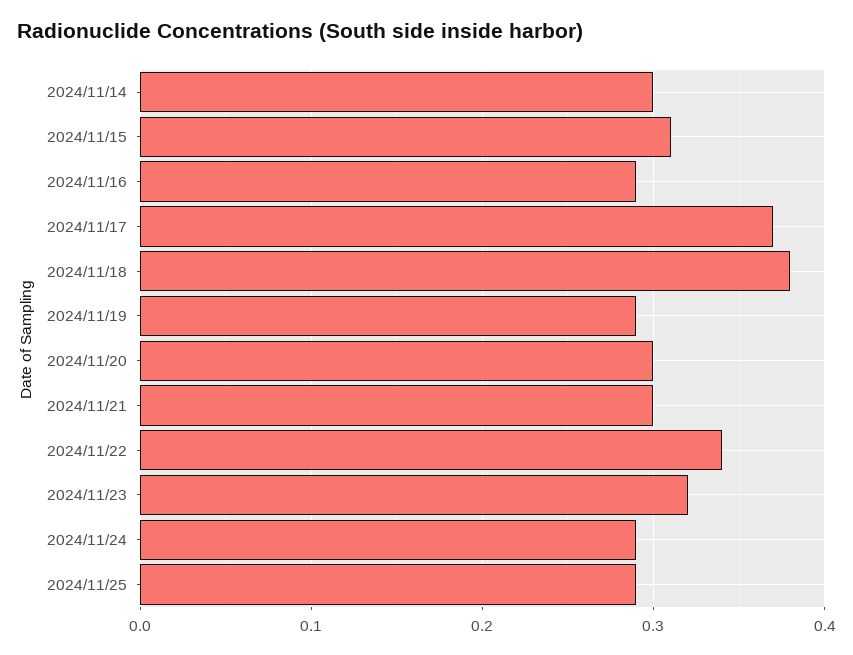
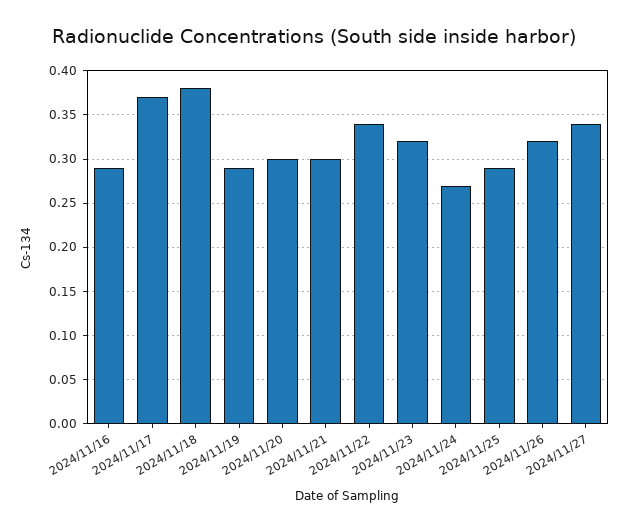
2024/11/14: 0.3 -> none
2024/11/15: 0.31 -> none
2024/11/24: 0.29 -> 0.27
2024/11/26: none -> 0.32
2024/11/27: none -> 0.34

